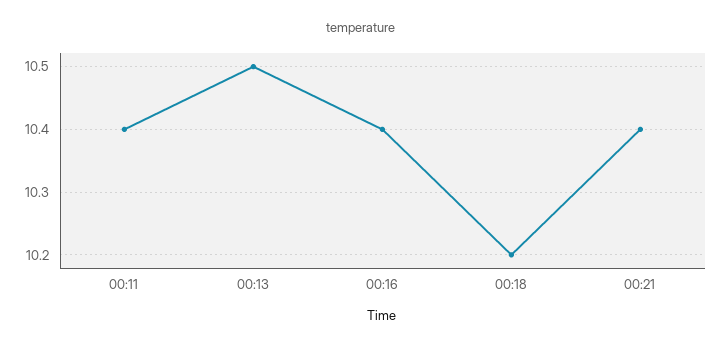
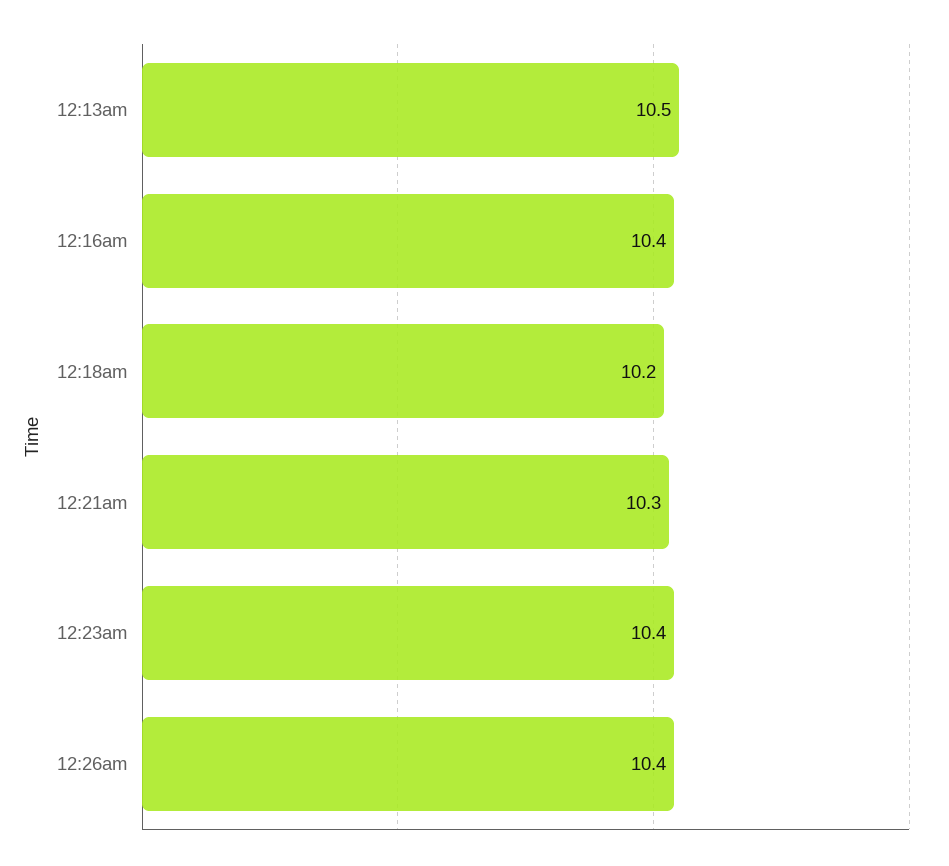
00:11: 10.4 -> none
00:21: 10.4 -> 10.3
12:23am: none -> 10.4
12:26am: none -> 10.4

